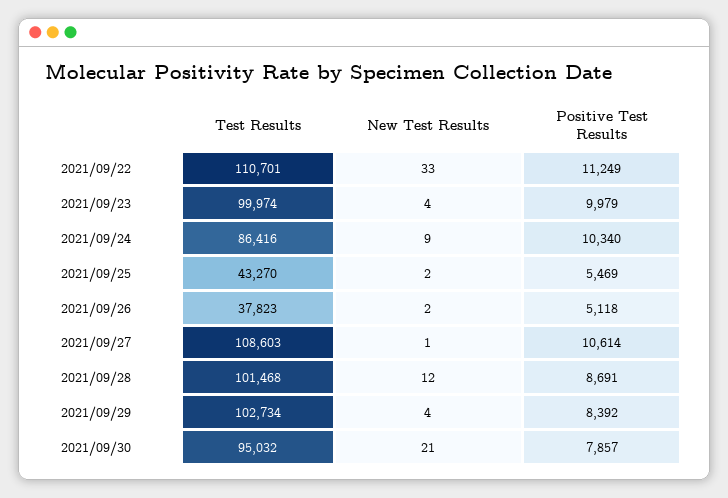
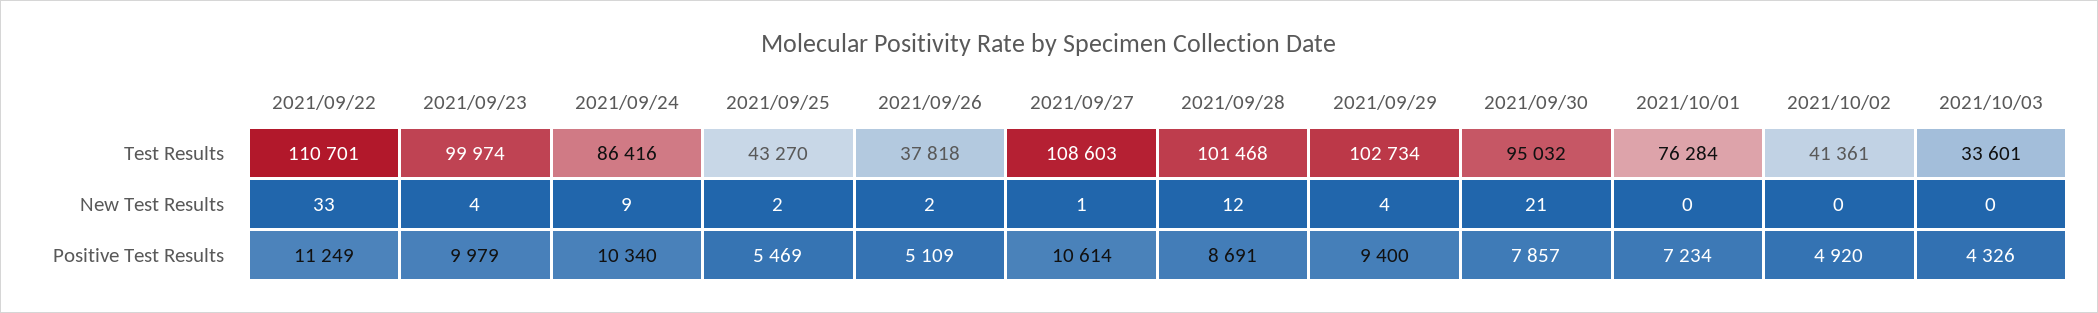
Test Results, 2021/09/26: 37823 -> 37818
Positive Test Results, 2021/09/26: 5118 -> 5109
Positive Test Results, 2021/09/29: 8392 -> 9400
Test Results, 2021/10/01: none -> 76284
Test Results, 2021/10/02: none -> 41361
Test Results, 2021/10/03: none -> 33601
New Test Results, 2021/10/01: none -> 0
New Test Results, 2021/10/02: none -> 0
New Test Results, 2021/10/03: none -> 0
Positive Test Results, 2021/10/01: none -> 7234
Positive Test Results, 2021/10/02: none -> 4920
Positive Test Results, 2021/10/03: none -> 4326

